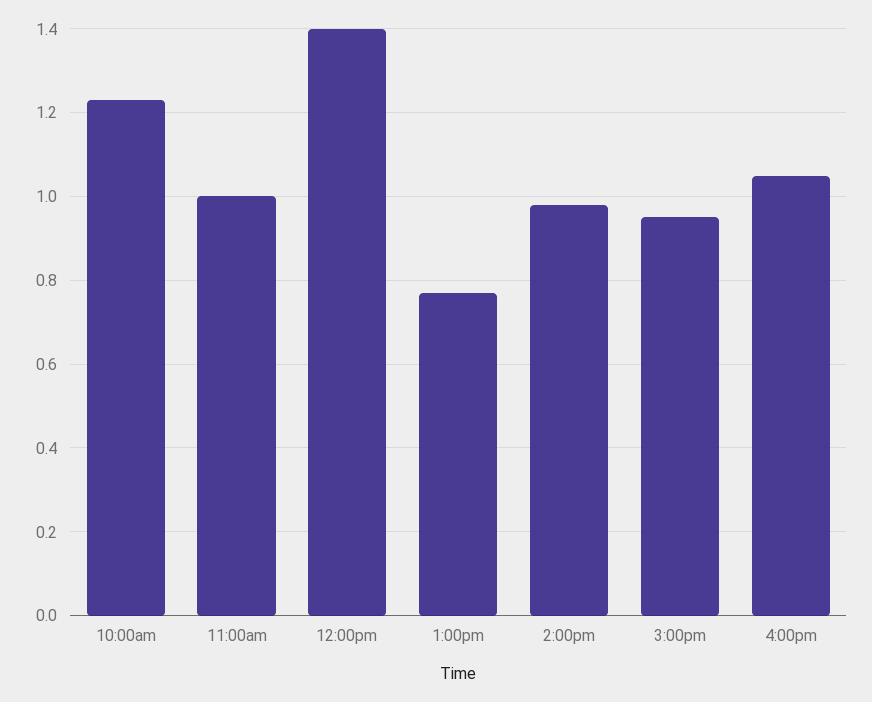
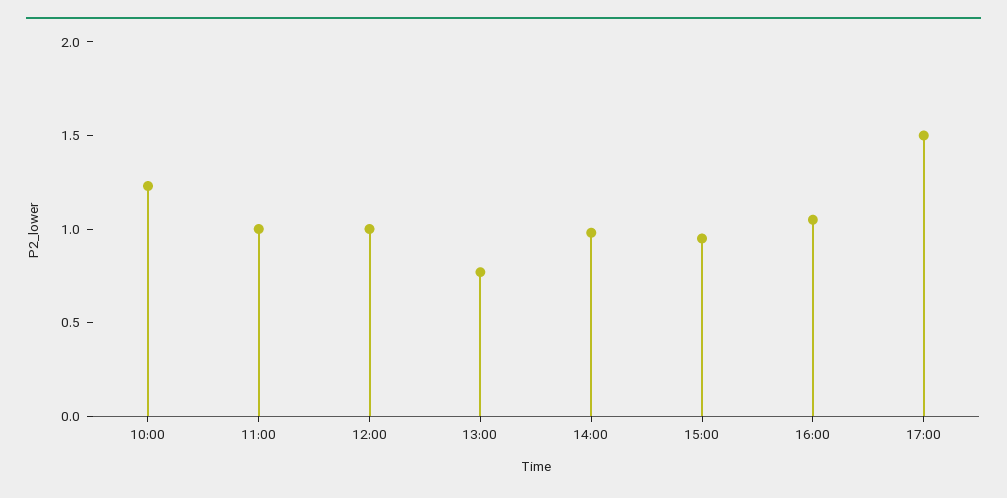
12:00pm: 1.4 -> 1
17:00: none -> 1.5

